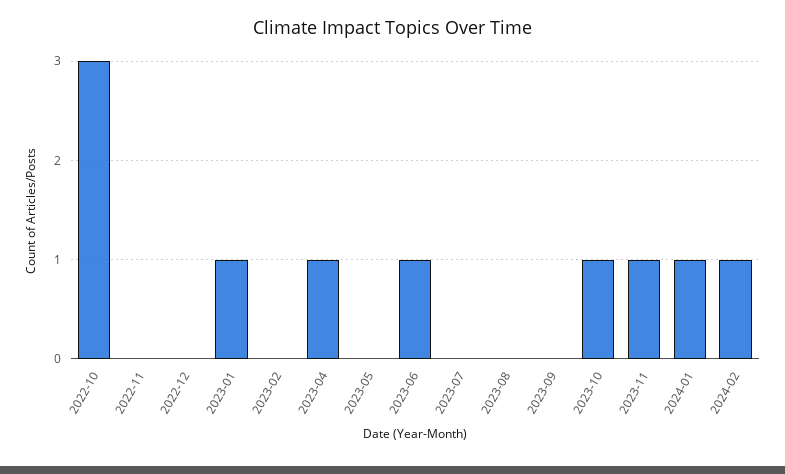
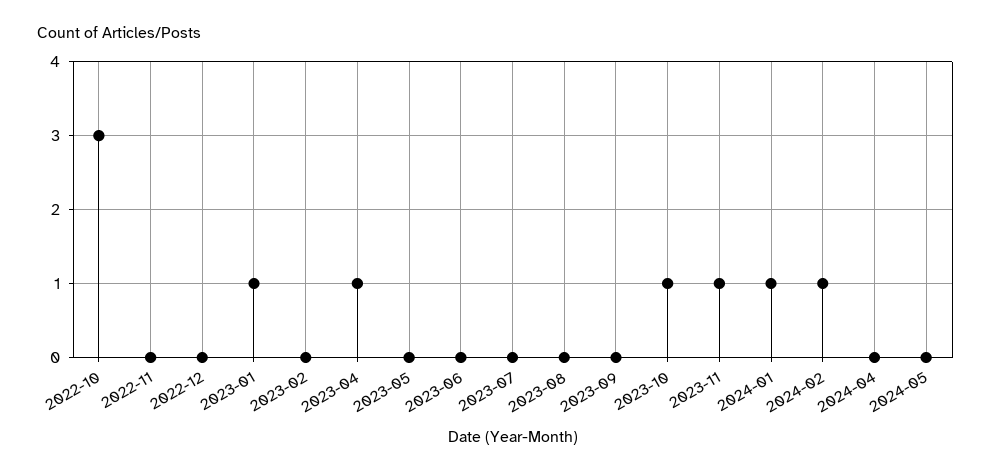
2023-06: 1 -> 0
2024-04: none -> 0
2024-05: none -> 0

